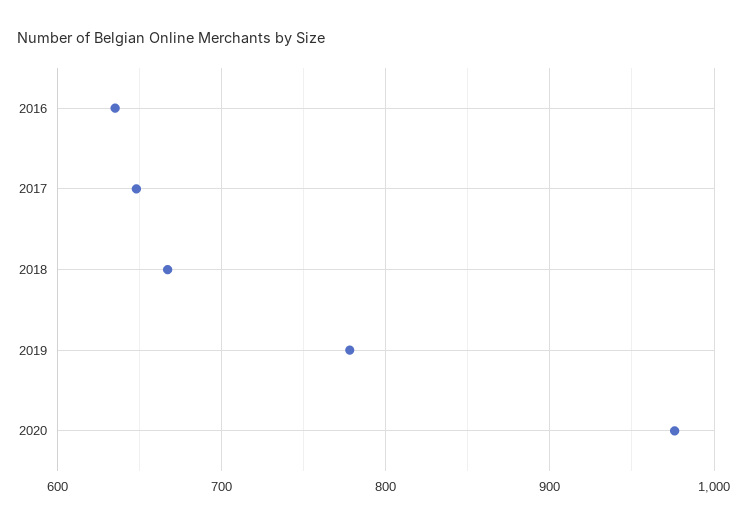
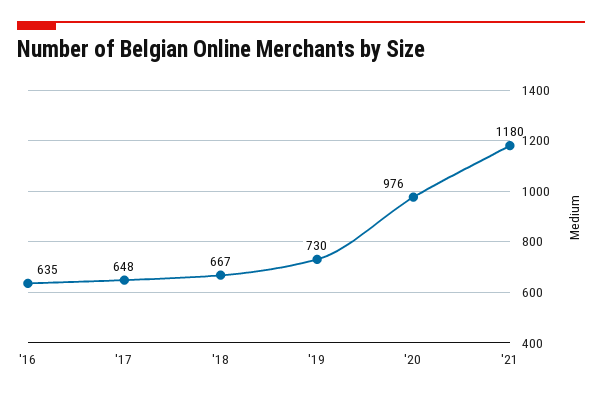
2019: 780 -> 730
'21: none -> 1180

